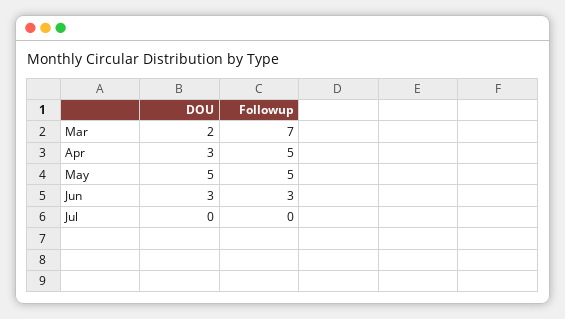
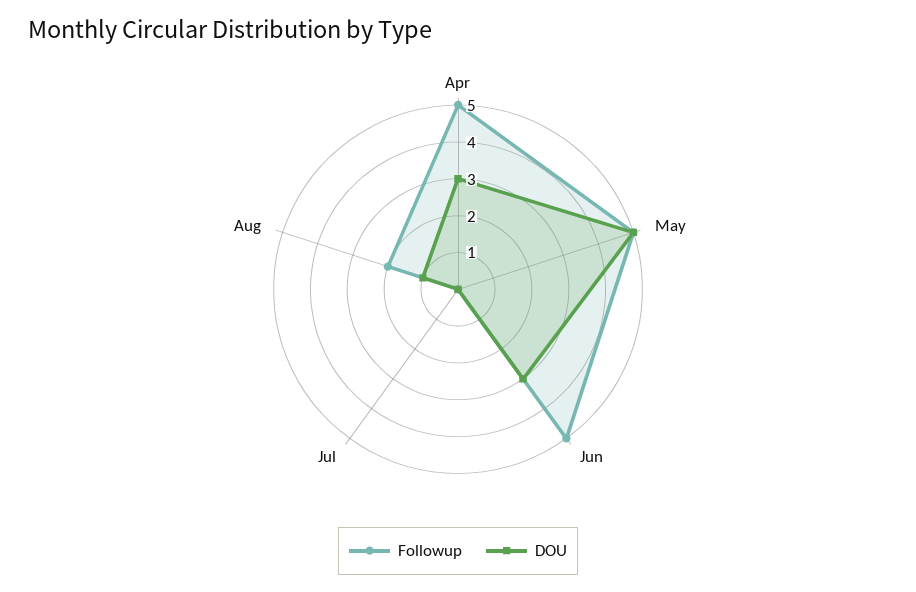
DOU, Mar: 2 -> none
Followup, Mar: 7 -> none
Followup, Jun: 3 -> 5
Followup, Aug: none -> 2
DOU, Aug: none -> 1

